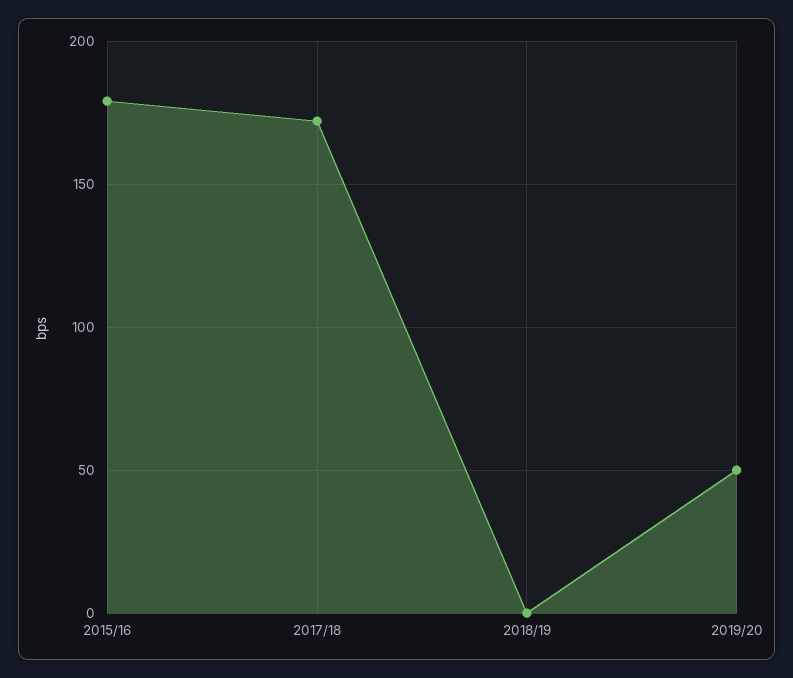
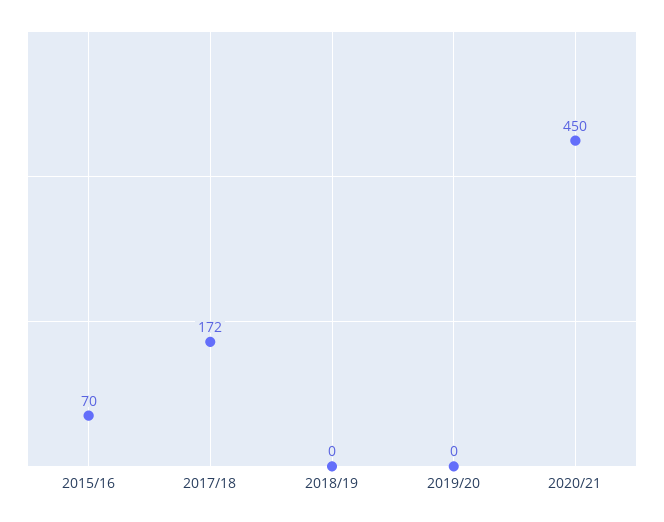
2015/16: 180 -> 70
2019/20: 50 -> 0
2020/21: none -> 450

